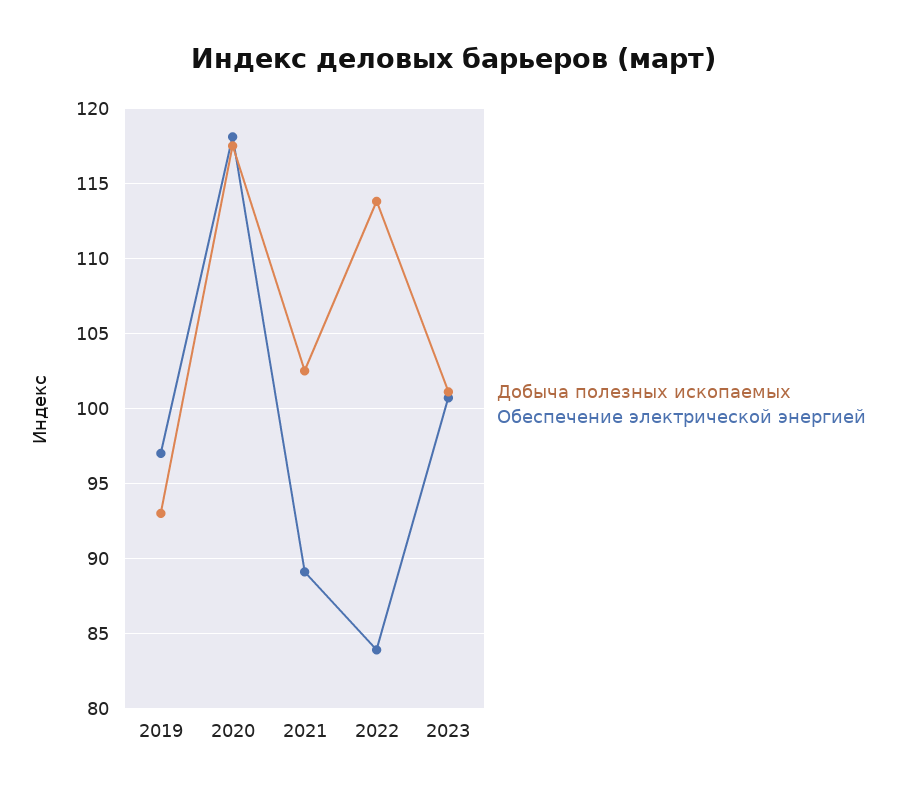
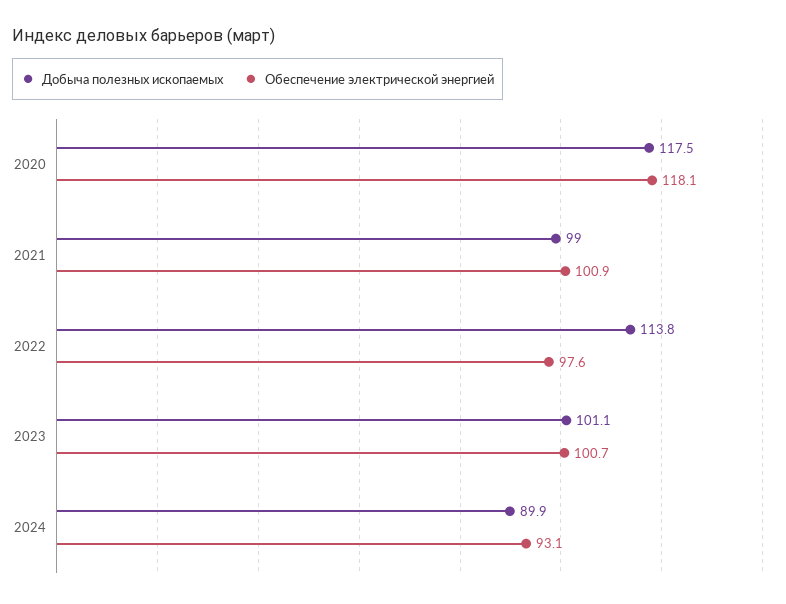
Добыча полезных ископаемых, 2019: 93 -> none
Обеспечение электрической энергией, 2019: 97 -> none
Добыча полезных ископаемых, 2021: 102.5 -> 99
Обеспечение электрической энергией, 2021: 89 -> 100.9
Обеспечение электрической энергией, 2022: 84 -> 97.6
Добыча полезных ископаемых, 2024: none -> 89.9
Обеспечение электрической энергией, 2024: none -> 93.1

